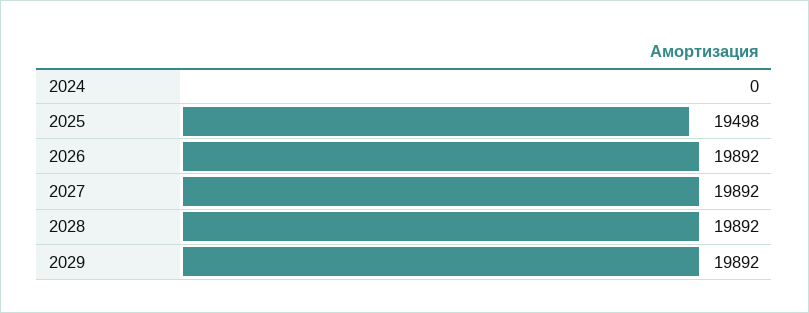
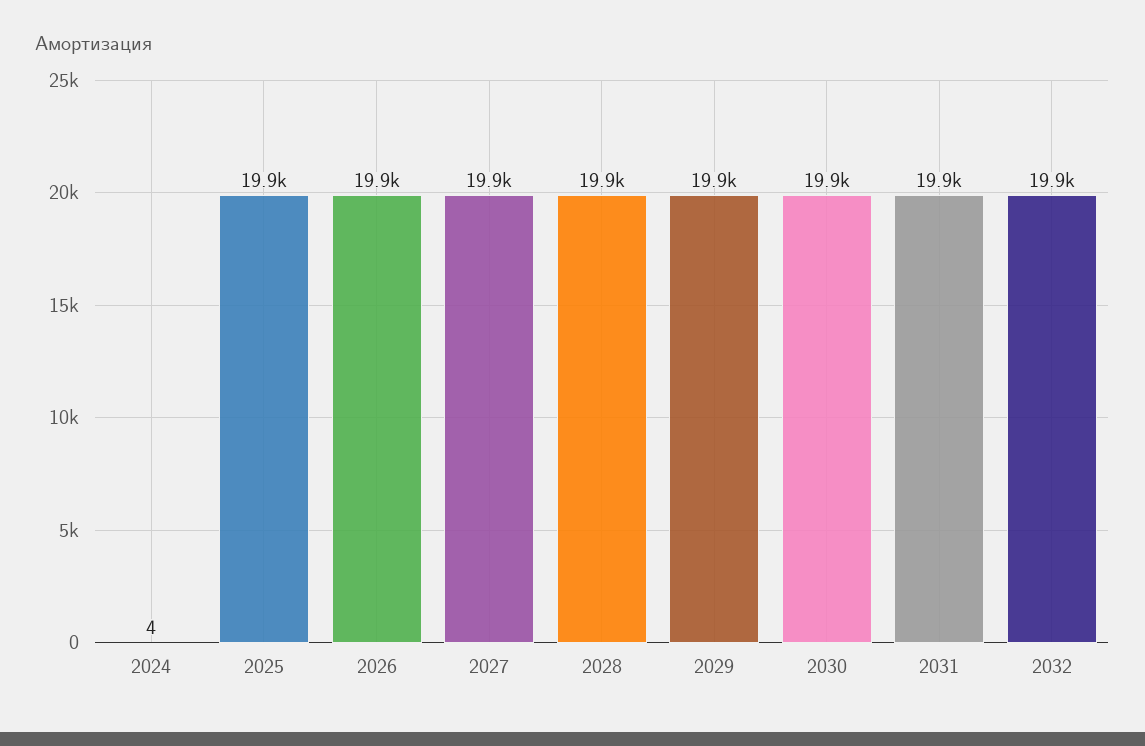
2024: 0 -> 4
2025: 19498 -> 19900
2030: none -> 19900
2031: none -> 19900
2032: none -> 19900

